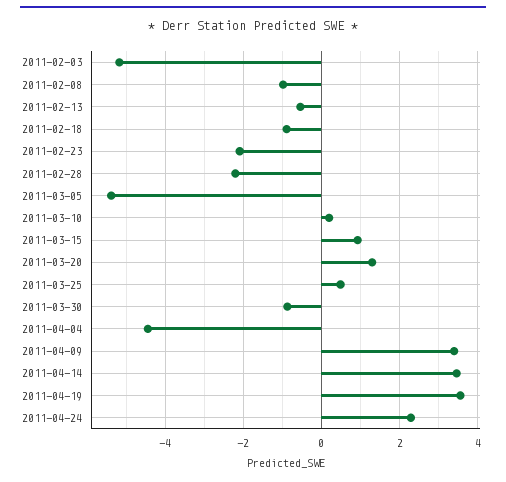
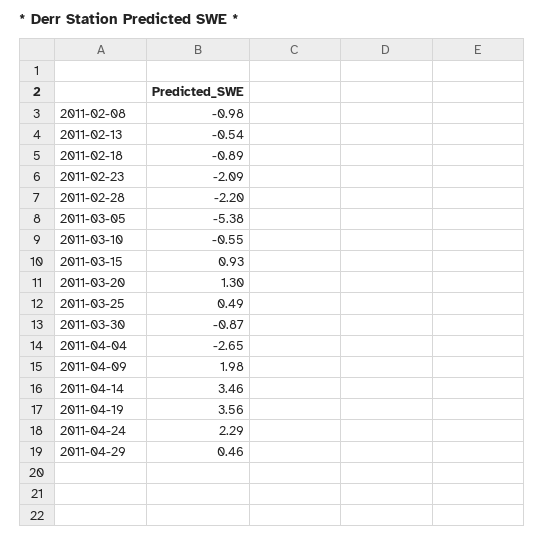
2011-02-03: -5.2 -> none
2011-03-10: 0.2 -> -0.55
2011-04-04: -4.4 -> -2.65
2011-04-09: 3.4 -> 1.98
2011-04-29: none -> 0.46

